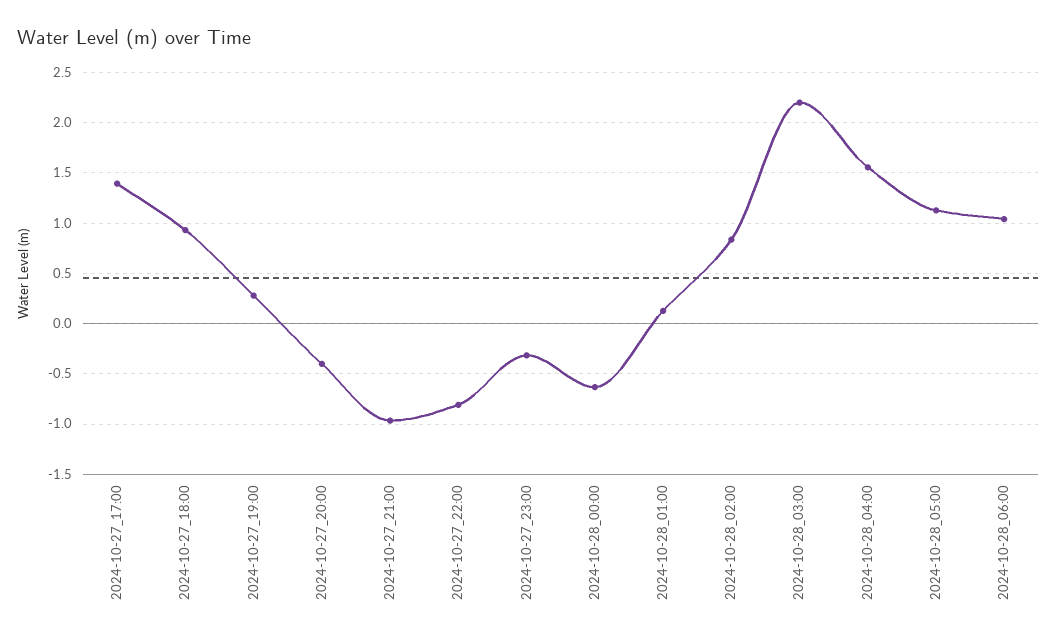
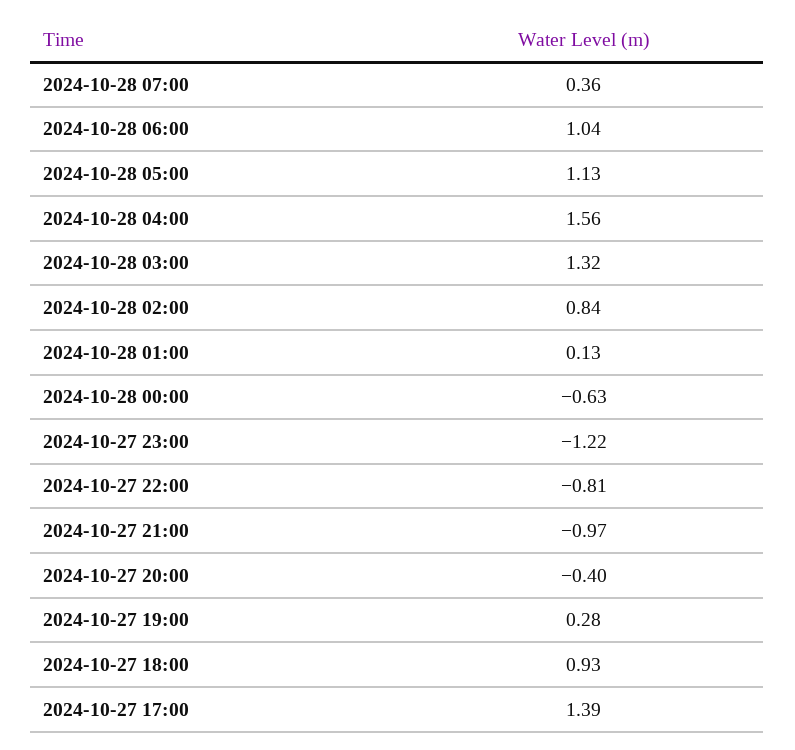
2024-10-27_23:00: -0.3 -> -1.22
2024-10-28_03:00: 2.2 -> 1.32
2024-10-28 07:00: none -> 0.36

